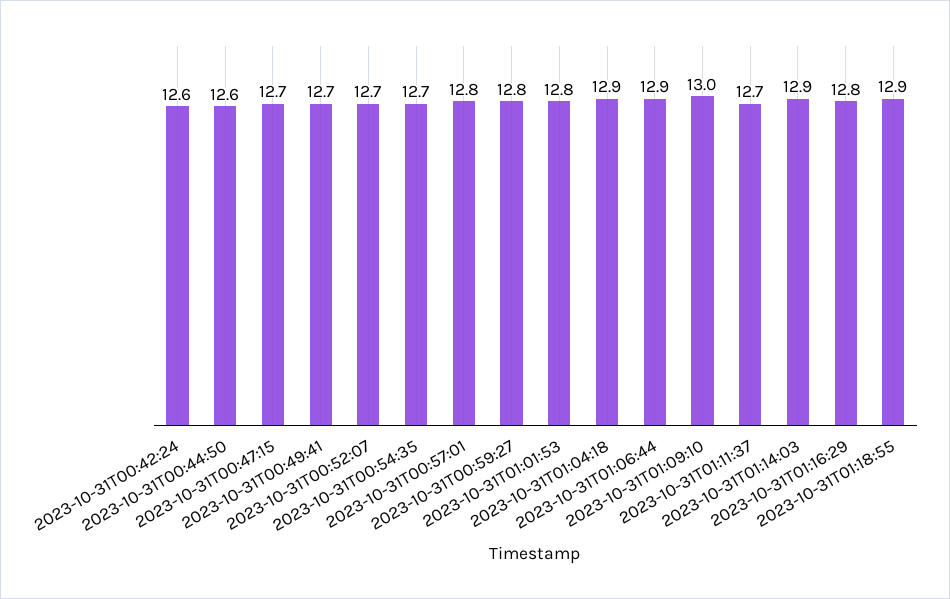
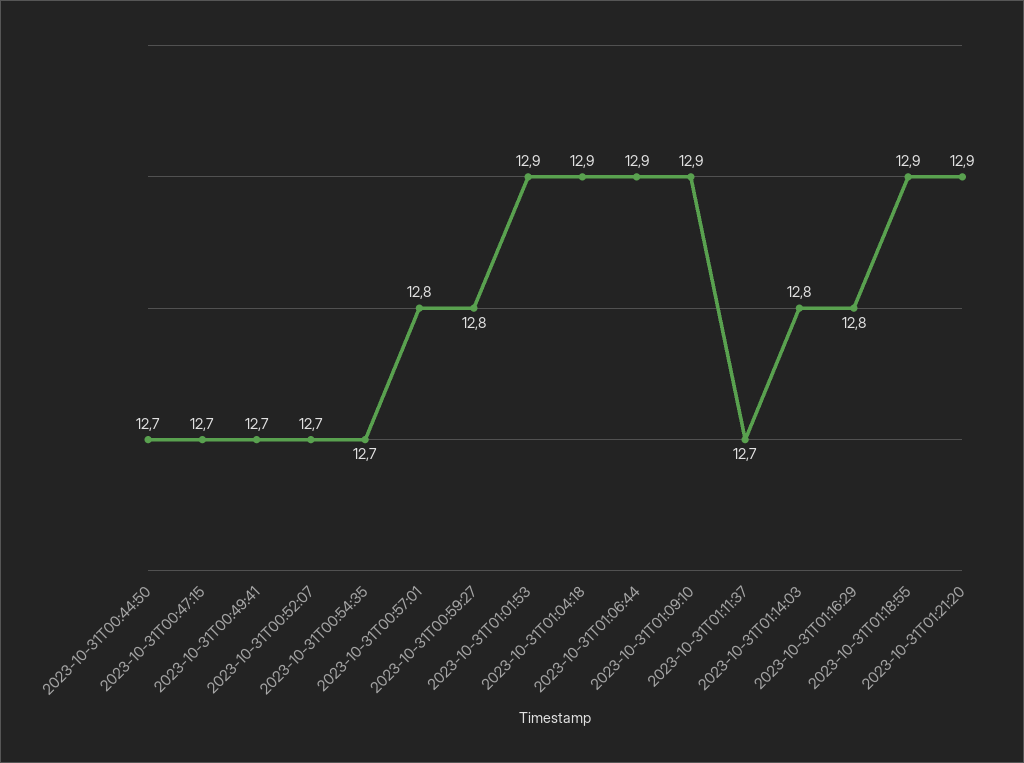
2023-10-31T00:42:24: 12.6 -> none
2023-10-31T00:44:50: 12.6 -> 12.7
2023-10-31T01:01:53: 12.8 -> 12.9
2023-10-31T01:09:10: 13 -> 12.9
2023-10-31T01:14:03: 12.9 -> 12.8
2023-10-31T01:21:20: none -> 12.9

